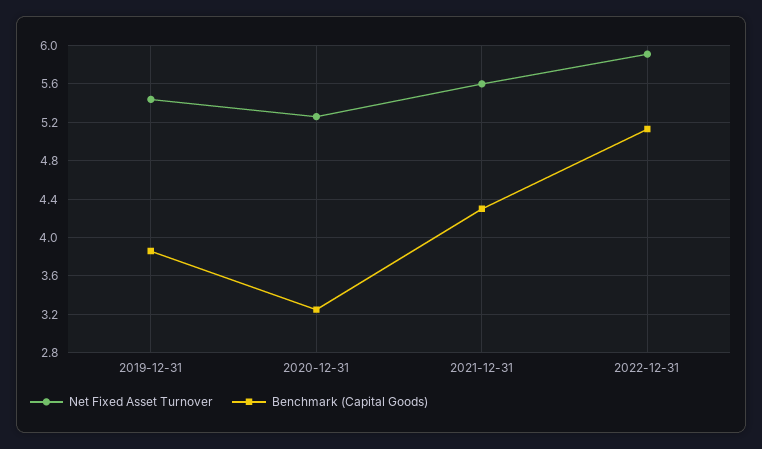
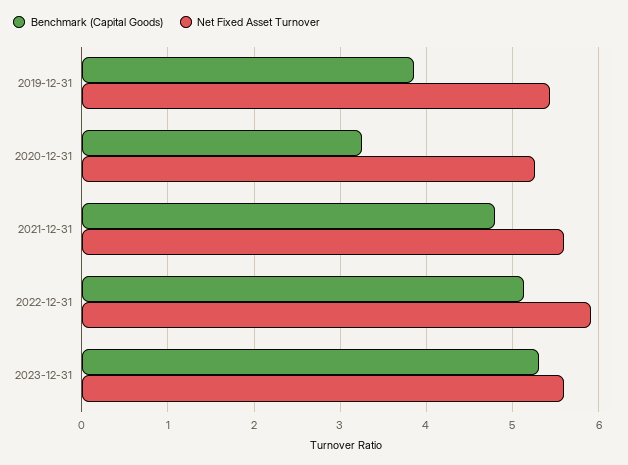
Benchmark (Capital Goods), 2021-12-31: 4.3 -> 4.8
Benchmark (Capital Goods), 2023-12-31: none -> 5.3
Net Fixed Asset Turnover, 2023-12-31: none -> 5.6

